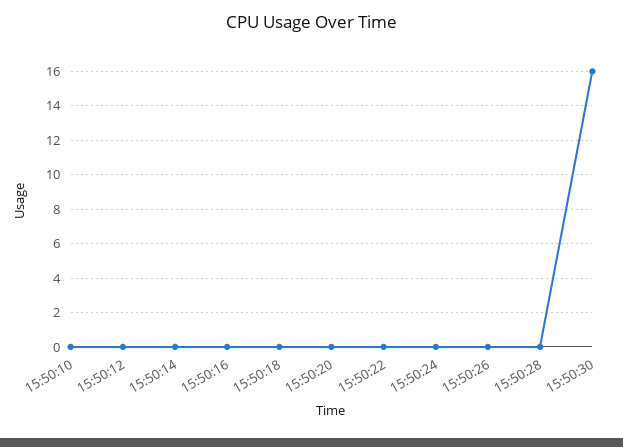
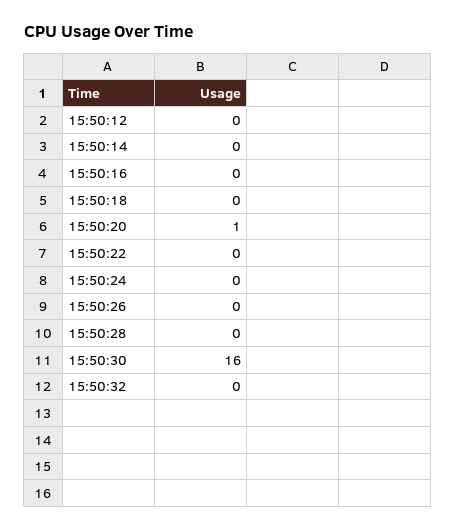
15:50:10: 0 -> none
15:50:20: 0 -> 1
15:50:32: none -> 0

